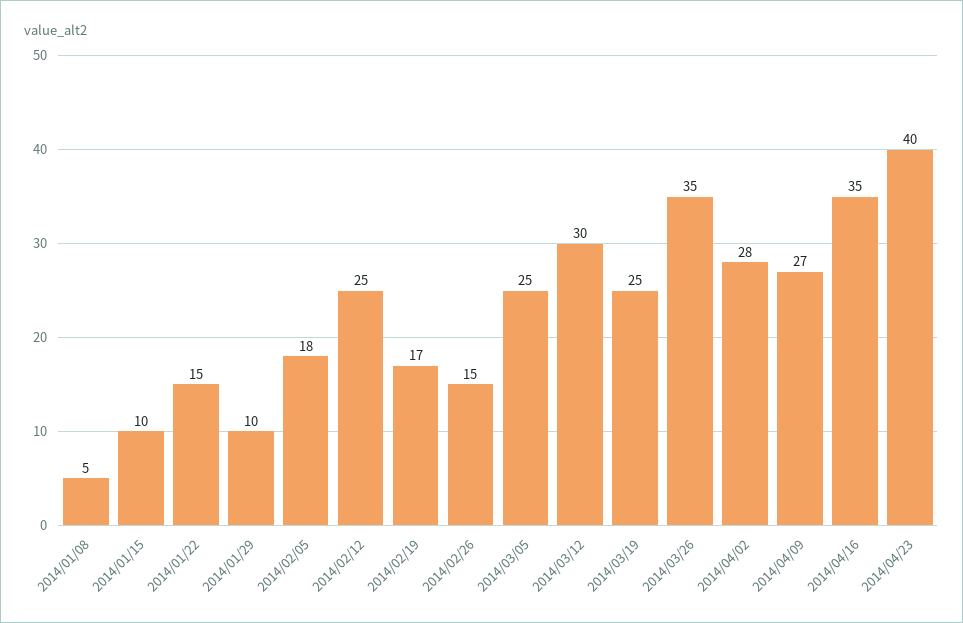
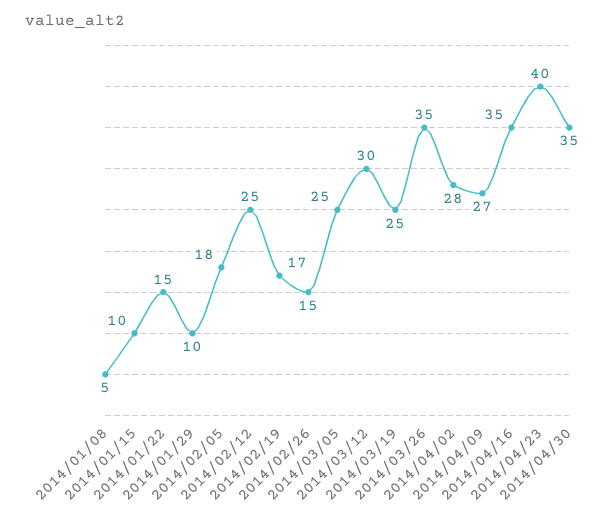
2014/04/30: none -> 35

